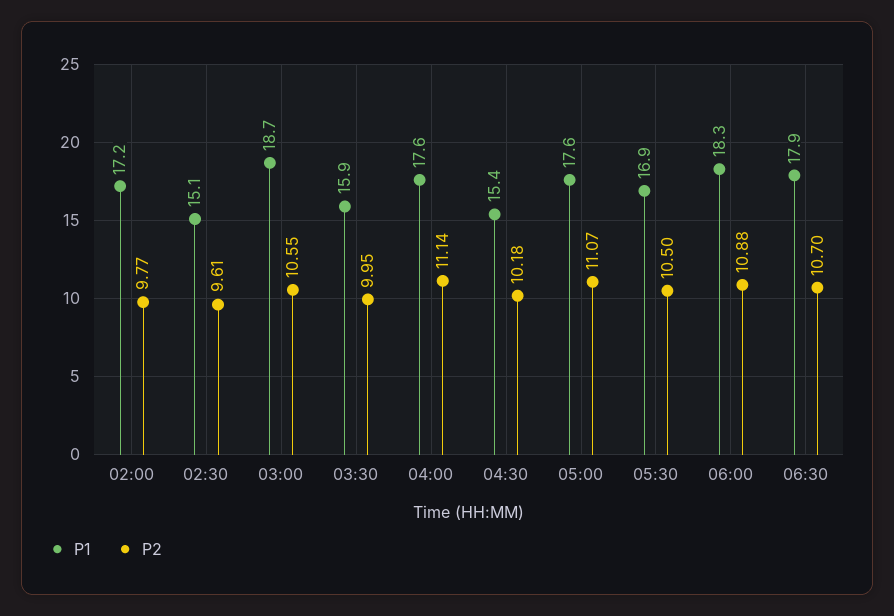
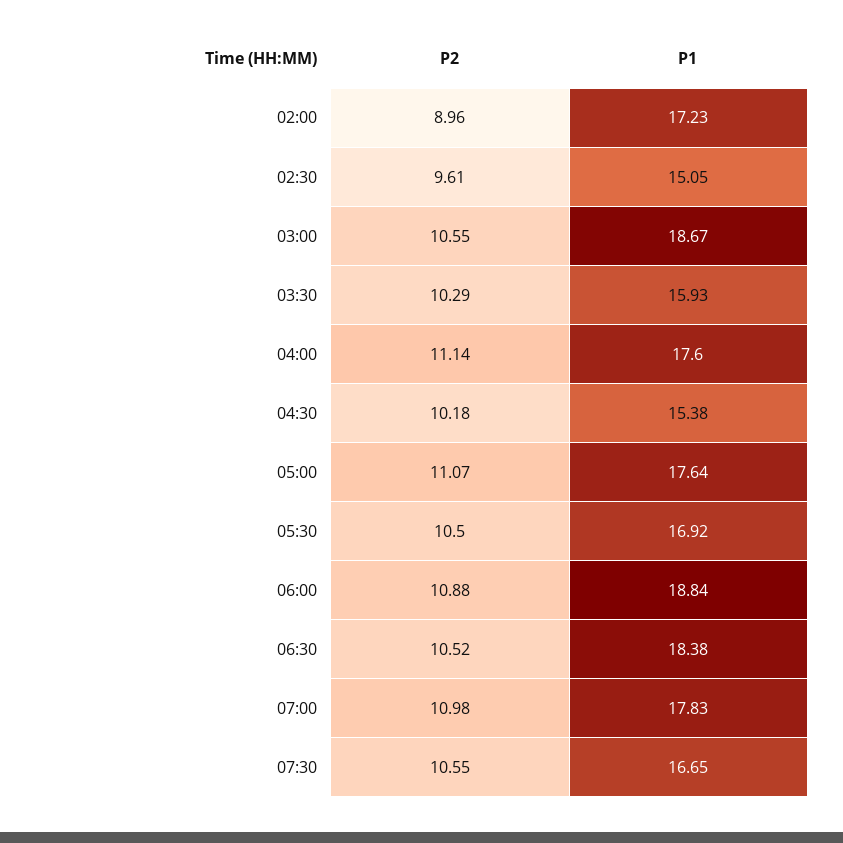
P2, 02:00: 9.77 -> 8.96
P2, 03:30: 9.95 -> 10.29
P1, 06:00: 18.3 -> 18.84
P1, 06:30: 17.9 -> 18.38
P2, 06:30: 10.7 -> 10.52
P2, 07:00: none -> 10.98
P1, 07:00: none -> 17.83
P2, 07:30: none -> 10.55
P1, 07:30: none -> 16.65

